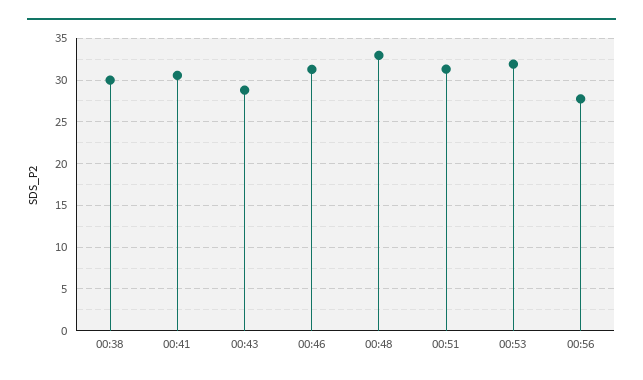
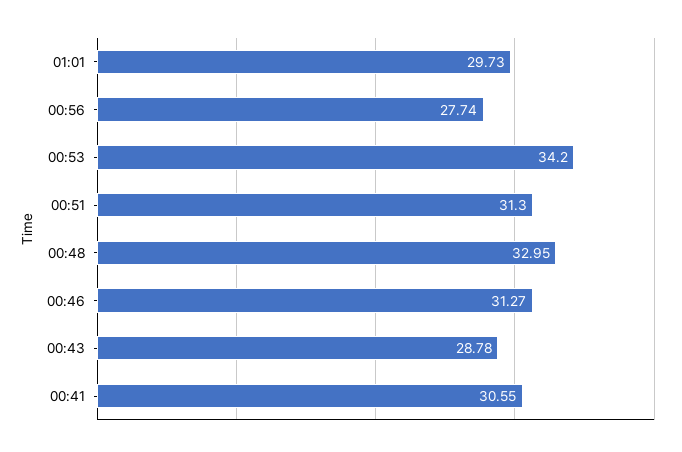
00:38: 30 -> none
00:53: 32 -> 34.2
01:01: none -> 29.73

